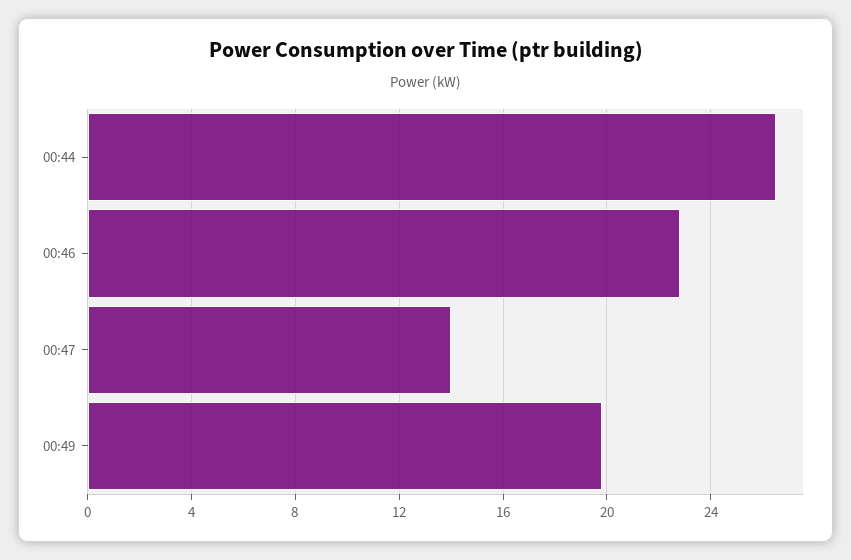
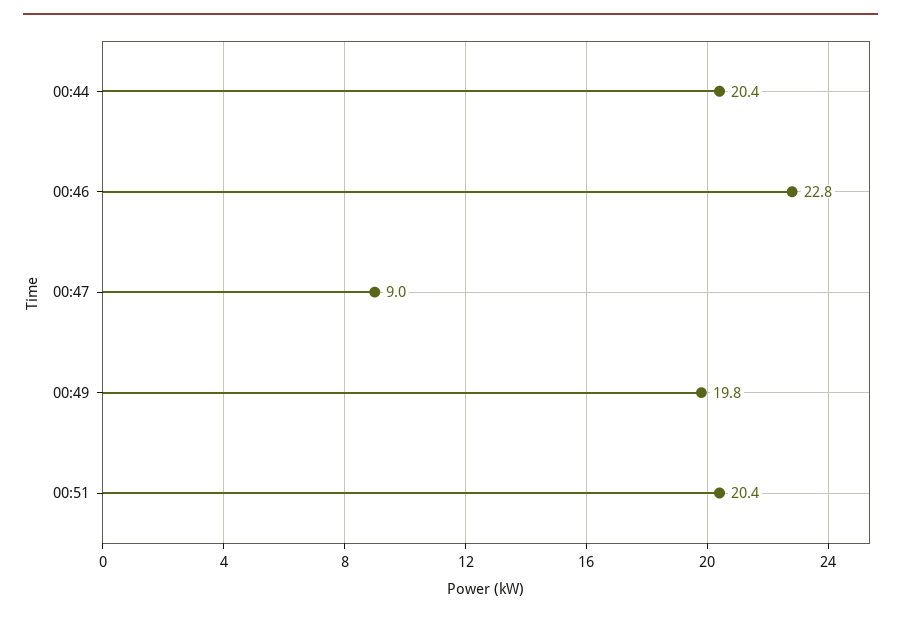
00:44: 26.5 -> 20.4
00:47: 14 -> 9
00:51: none -> 20.4

